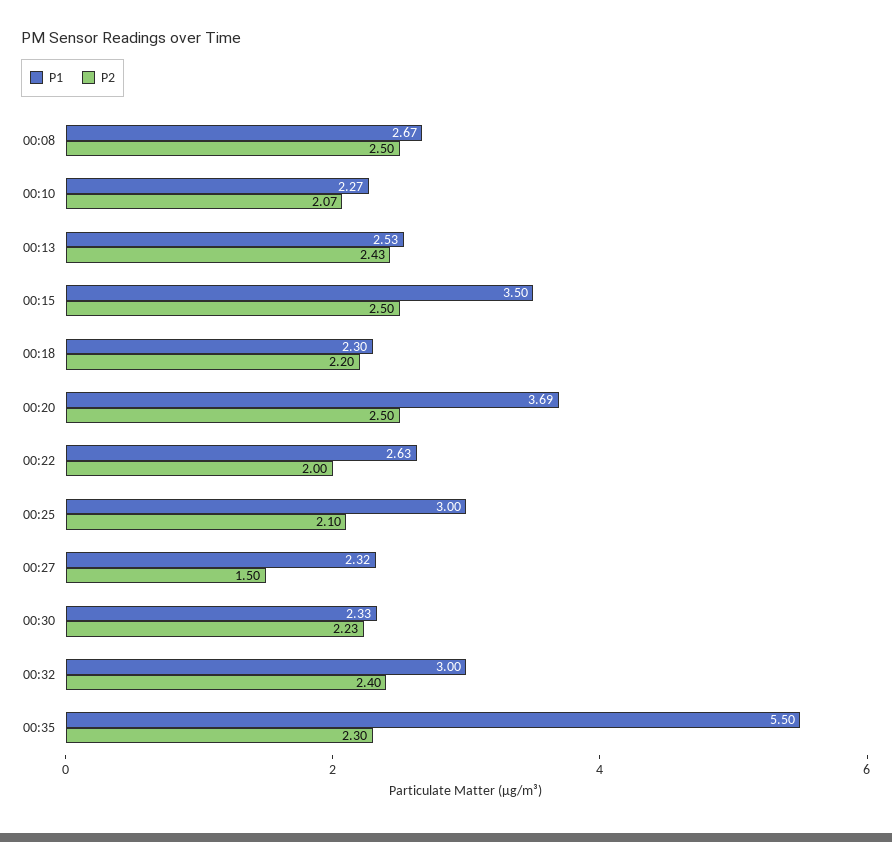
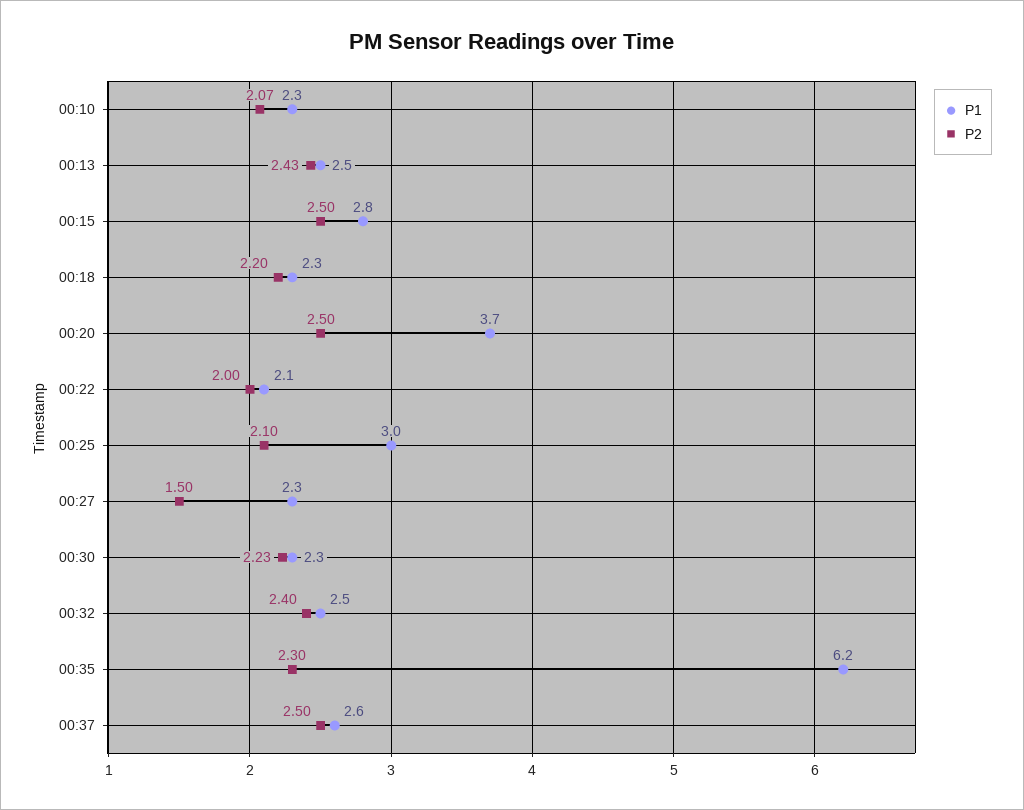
P1, 00:08: 2.67 -> none
P2, 00:08: 2.5 -> none
P1, 00:15: 3.5 -> 2.8
P1, 00:22: 2.63 -> 2.1
P1, 00:32: 3 -> 2.5
P1, 00:35: 5.5 -> 6.2
P1, 00:37: none -> 2.6
P2, 00:37: none -> 2.5

